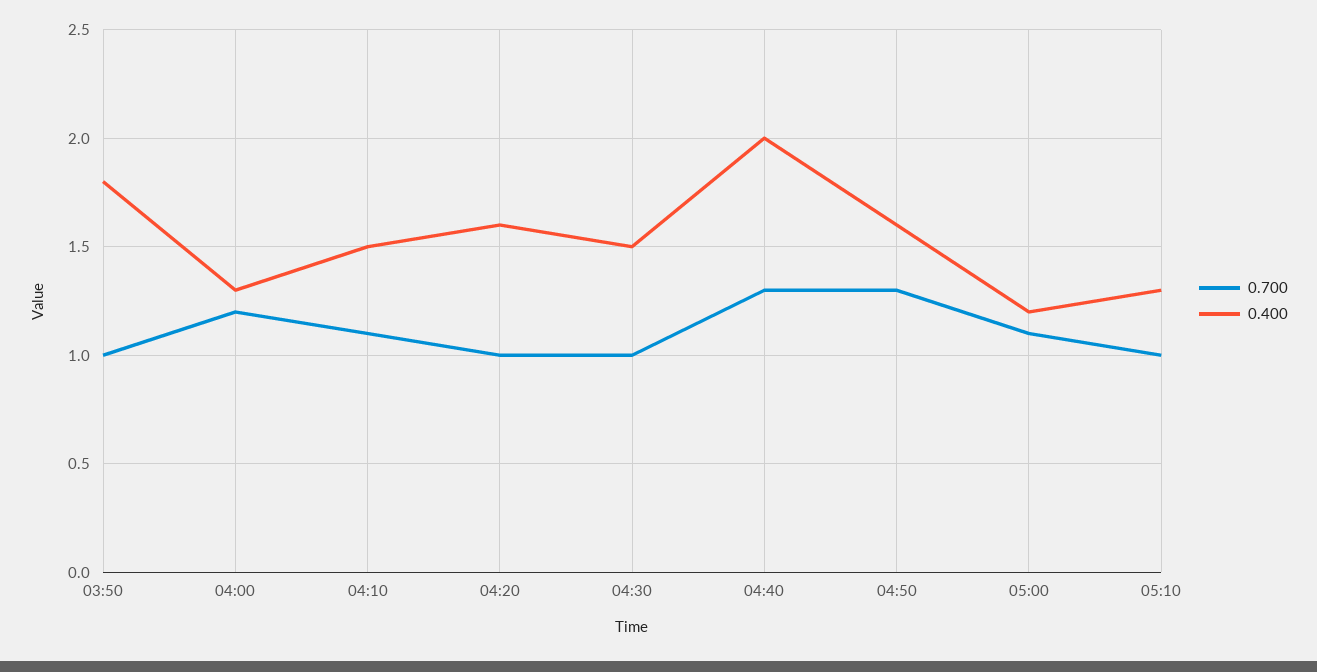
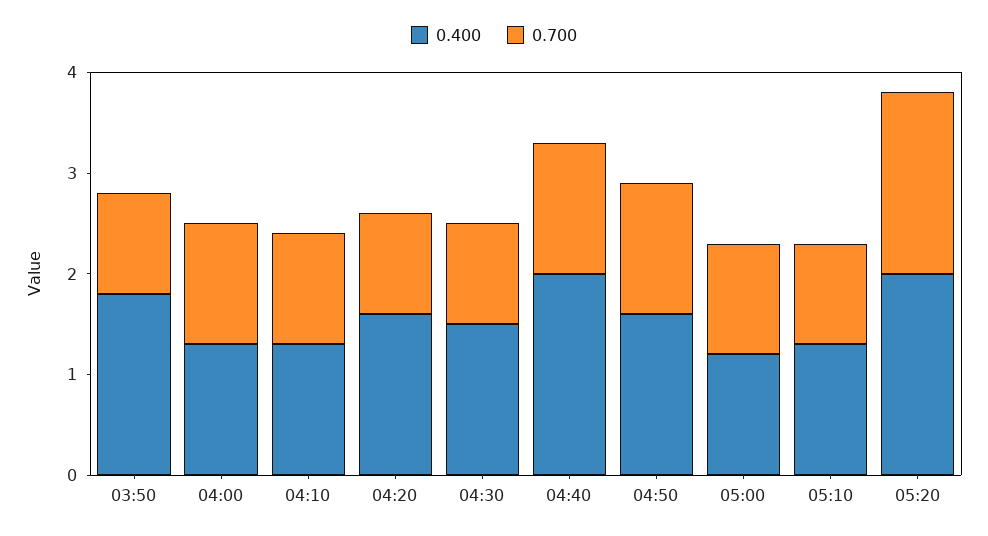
0.400, 04:10: 1.5 -> 1.3
0.400, 05:20: none -> 2
0.700, 05:20: none -> 1.8

